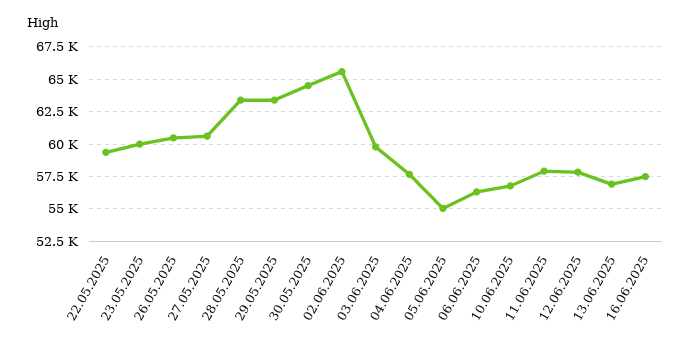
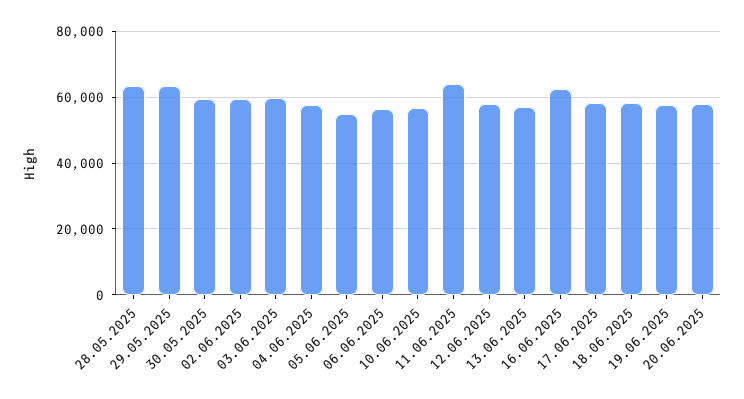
22.05.2025: 59500 -> none
23.05.2025: 60000 -> none
26.05.2025: 60500 -> none
27.05.2025: 60500 -> none
30.05.2025: 64500 -> 60000
02.06.2025: 65500 -> 60000
11.06.2025: 58000 -> 64000
16.06.2025: 57500 -> 62000
17.06.2025: none -> 58000
18.06.2025: none -> 58000
19.06.2025: none -> 58000
20.06.2025: none -> 58000

